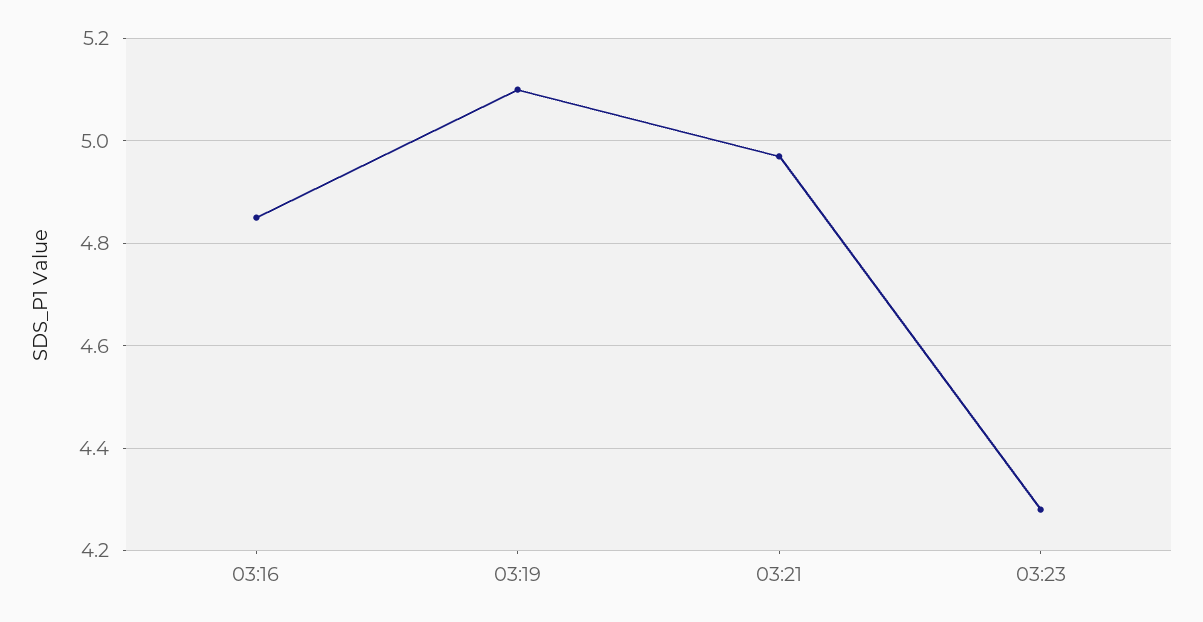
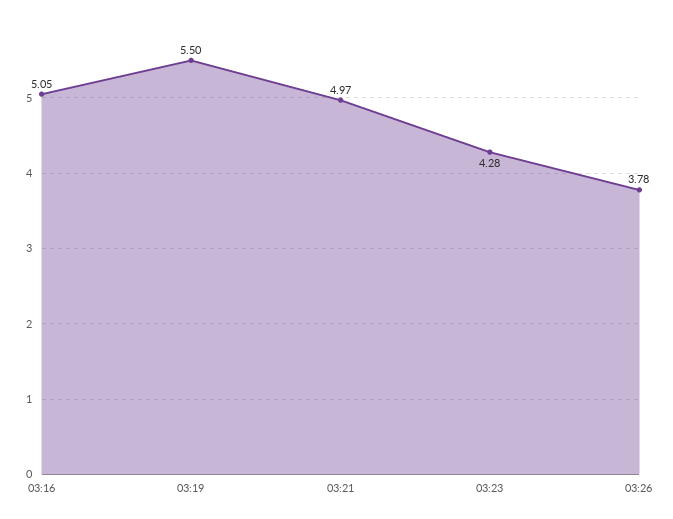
03:16: 4.85 -> 5.05
03:19: 5.1 -> 5.5
03:26: none -> 3.78

